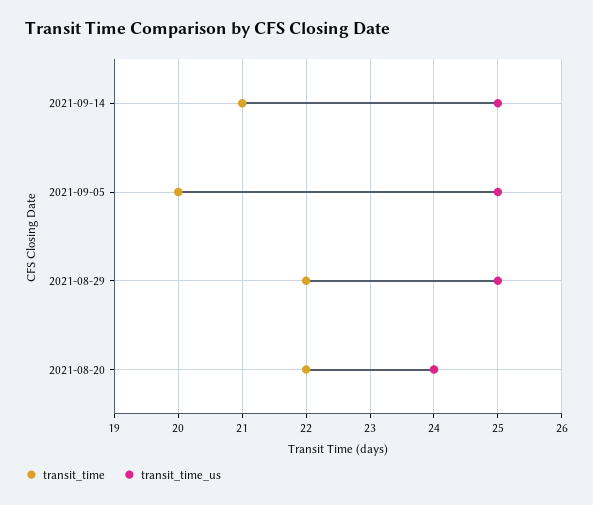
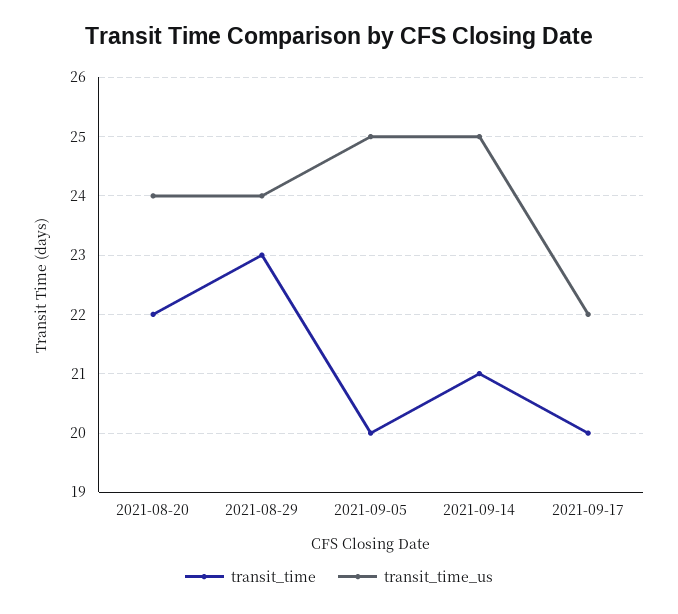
transit_time, 2021-08-29: 22 -> 23
transit_time_us, 2021-08-29: 25 -> 24
transit_time, 2021-09-17: none -> 20
transit_time_us, 2021-09-17: none -> 22

